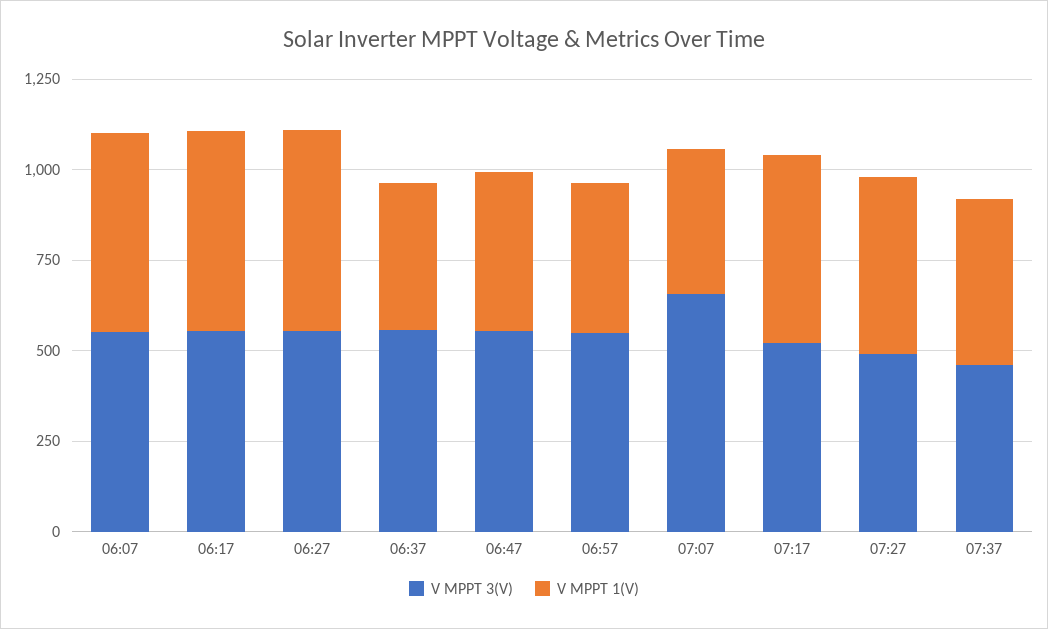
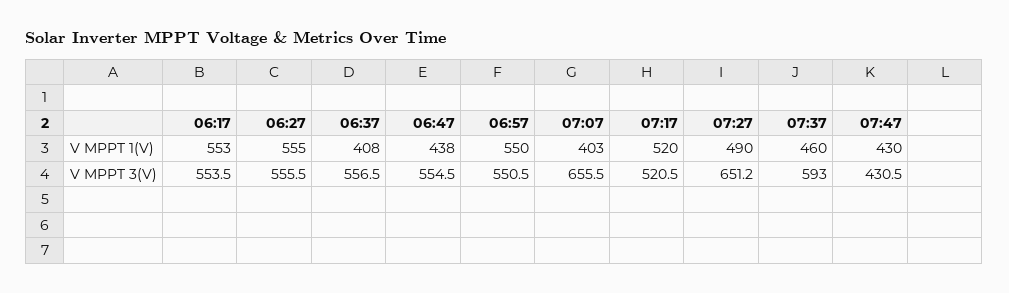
V MPPT 3(V), 06:07: 550 -> none
V MPPT 1(V), 06:07: 550 -> none
V MPPT 1(V), 06:57: 400 -> 550
V MPPT 3(V), 07:27: 500 -> 651.2
V MPPT 3(V), 07:37: 450 -> 593
V MPPT 1(V), 07:47: none -> 430
V MPPT 3(V), 07:47: none -> 430.5

